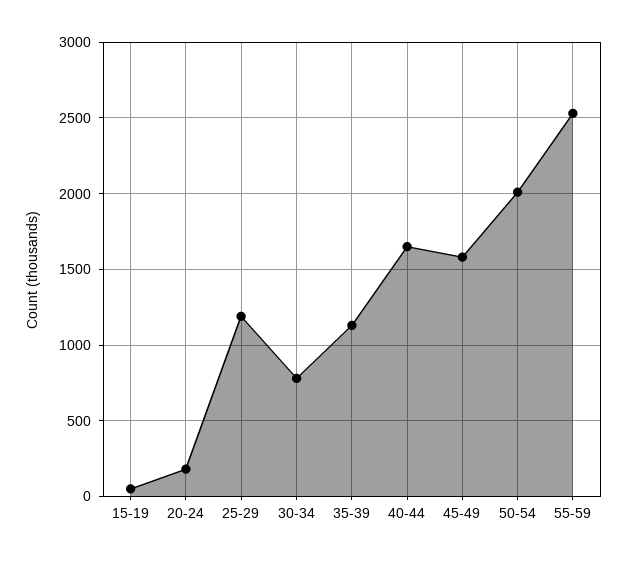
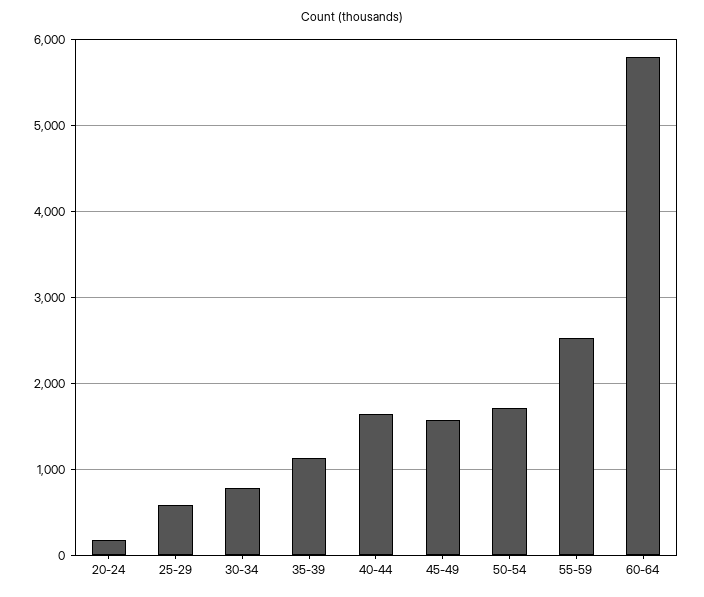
15-19: 50 -> none
25-29: 1200 -> 600
50-54: 2000 -> 1700
60-64: none -> 5800

